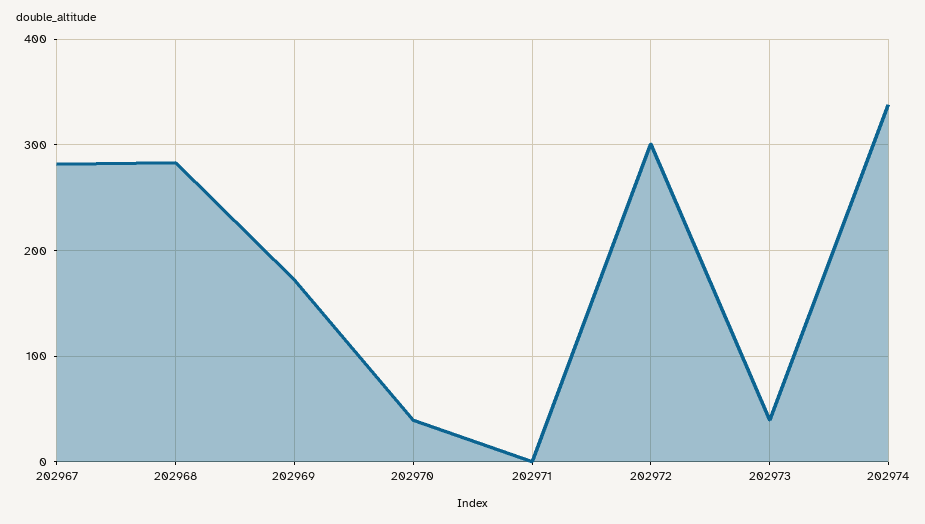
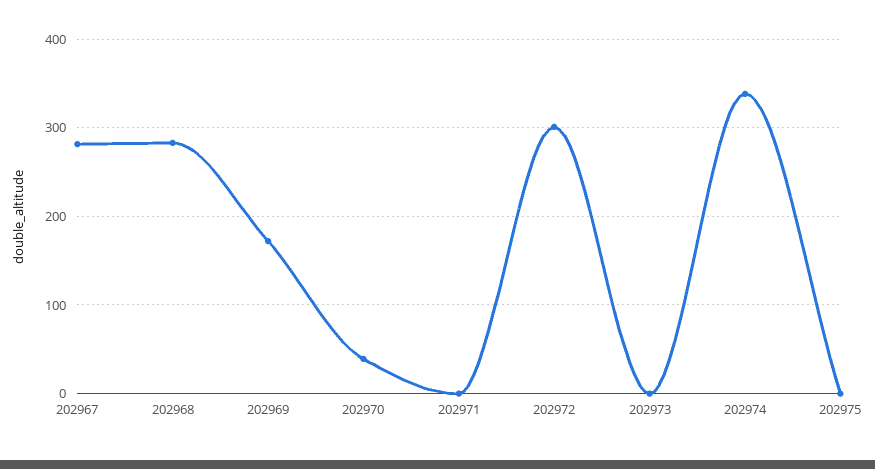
202973: 40 -> 0
202975: none -> 0

